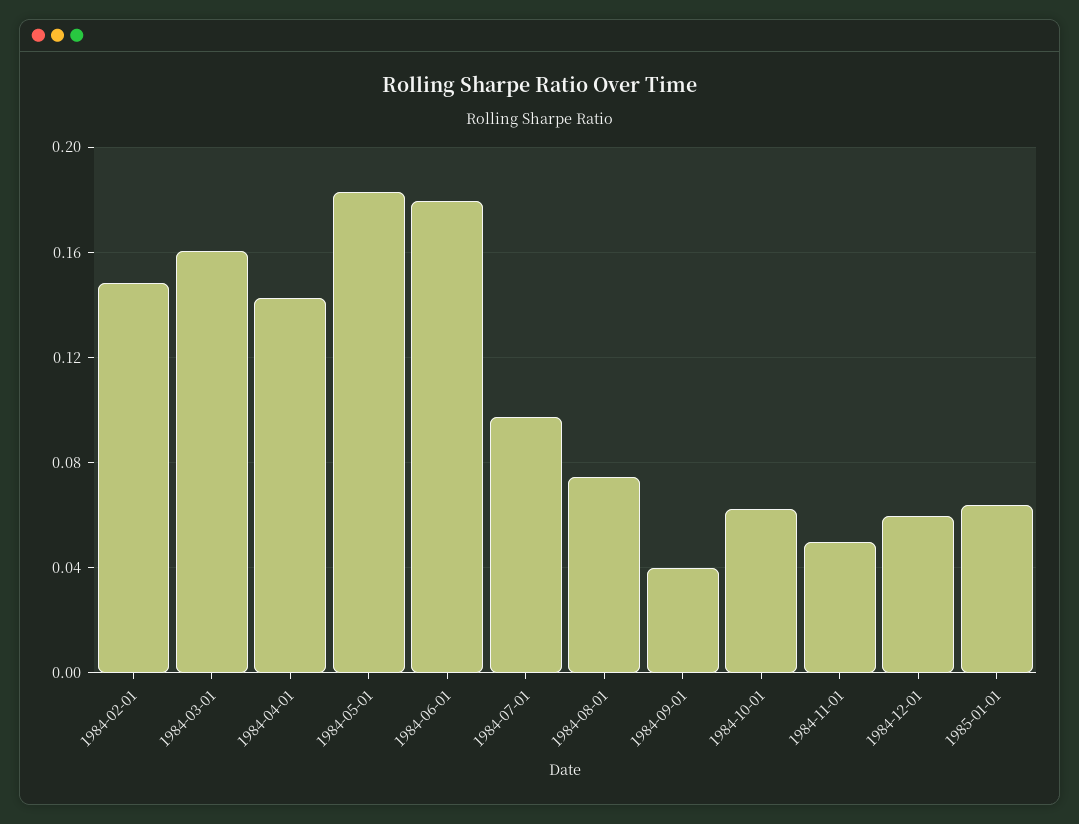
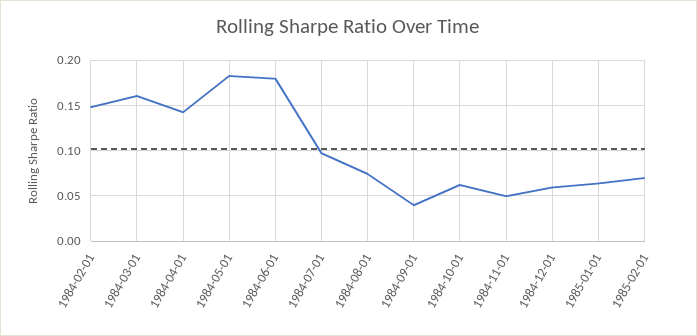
1985-02-01: none -> 0.07

